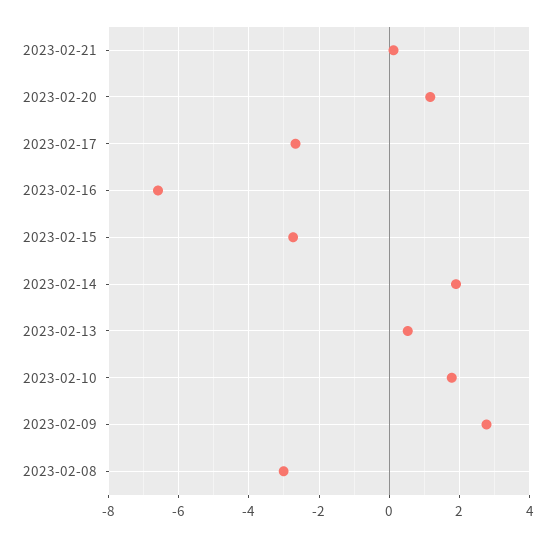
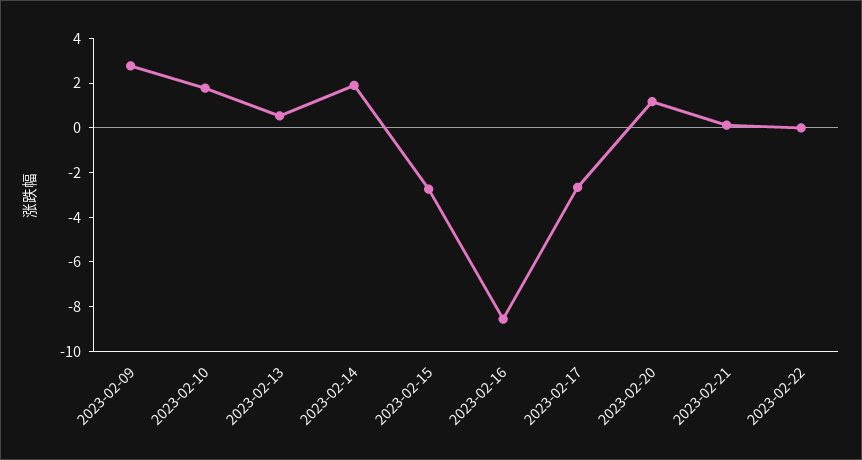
2023-02-16: -6.6 -> -8.5
2023-02-08: -3 -> none
2023-02-22: none -> 0

